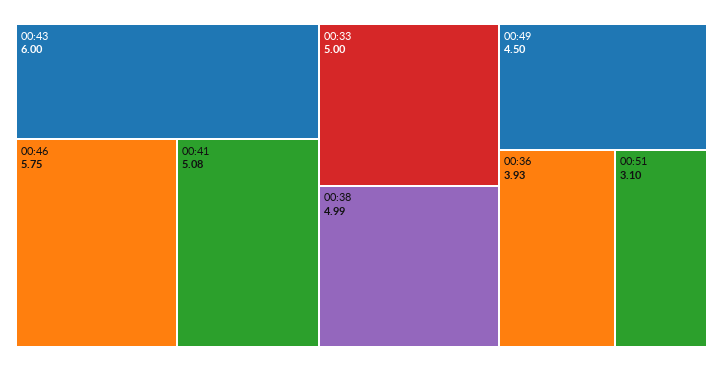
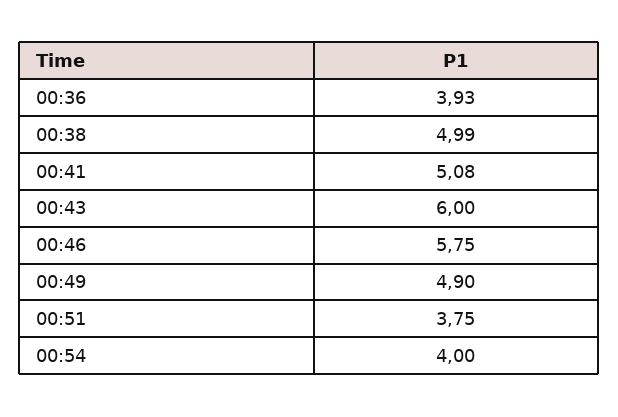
00:33: 5 -> none
00:49: 4.5 -> 4.9
00:51: 3.1 -> 3.75
00:54: none -> 4

